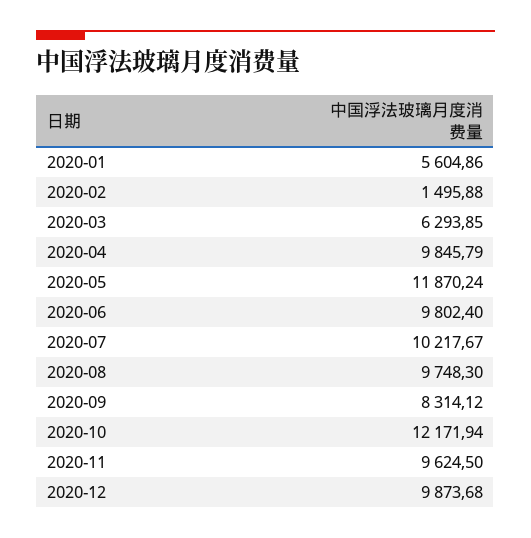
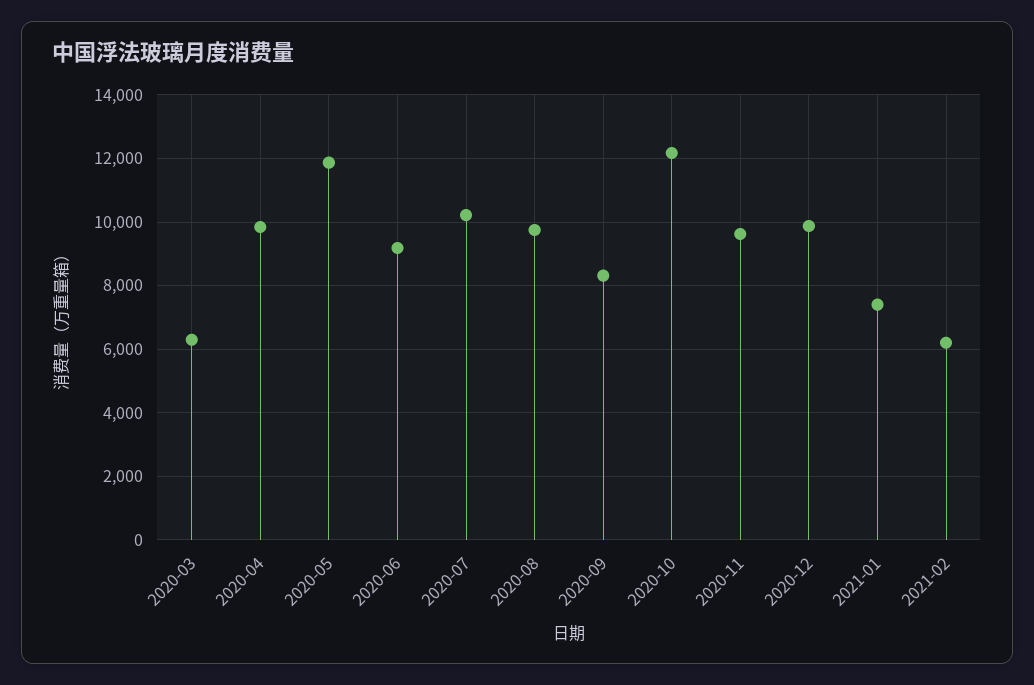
2020-01: 5604.86 -> none
2020-02: 1495.88 -> none
2020-06: 9802.4 -> 9200
2021-01: none -> 7400
2021-02: none -> 6200

